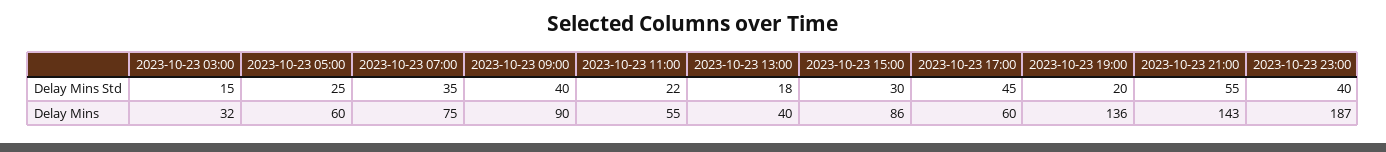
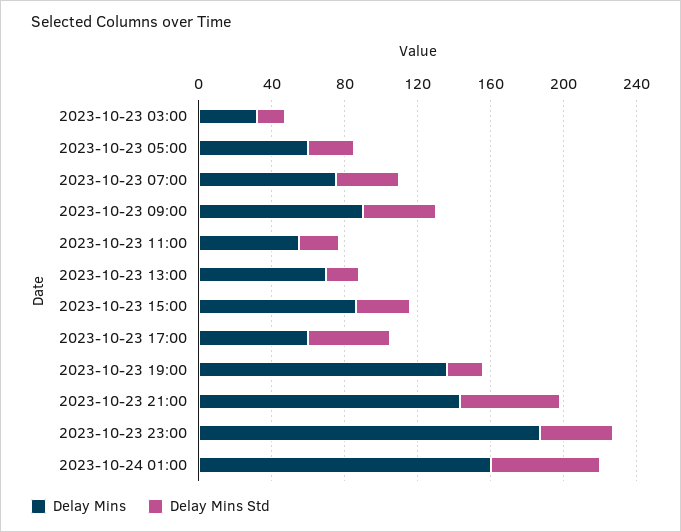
Delay Mins, 2023-10-23 13:00: 40 -> 70
Delay Mins, 2023-10-24 01:00: none -> 160
Delay Mins Std, 2023-10-24 01:00: none -> 60

